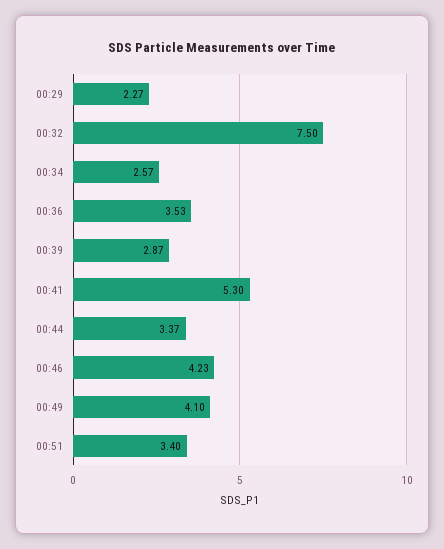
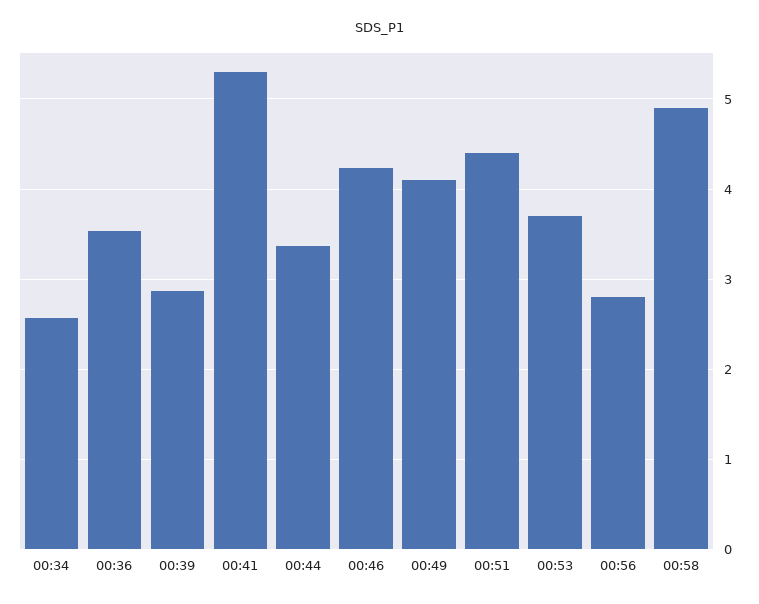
00:29: 2.27 -> none
00:32: 7.5 -> none
00:51: 3.4 -> 4.4
00:53: none -> 3.7
00:56: none -> 2.8
00:58: none -> 4.9

